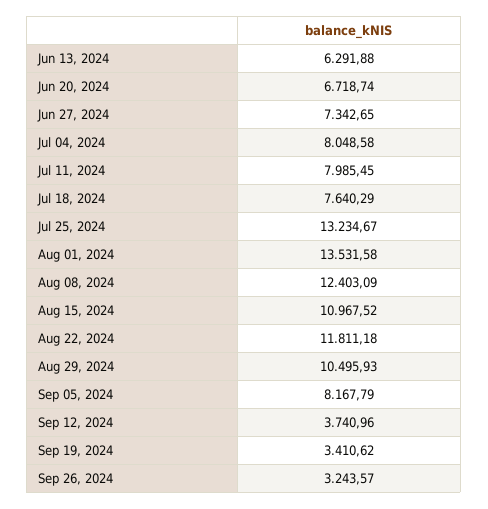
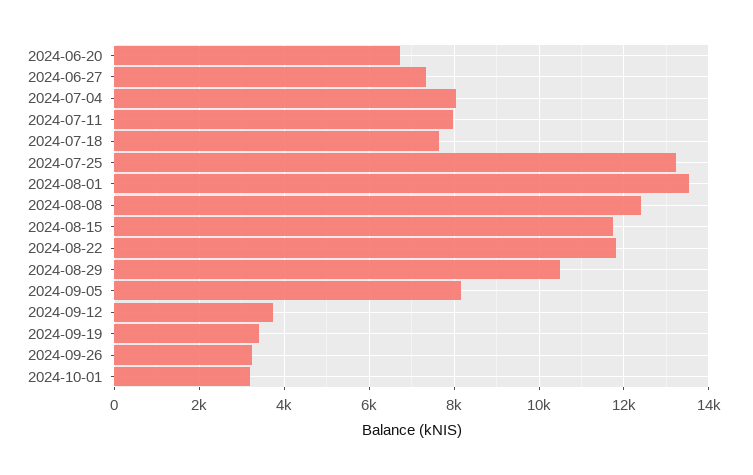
Jun 13, 2024: 6291.88 -> none
Aug 15, 2024: 10967.52 -> 11800
2024-10-01: none -> 3200

